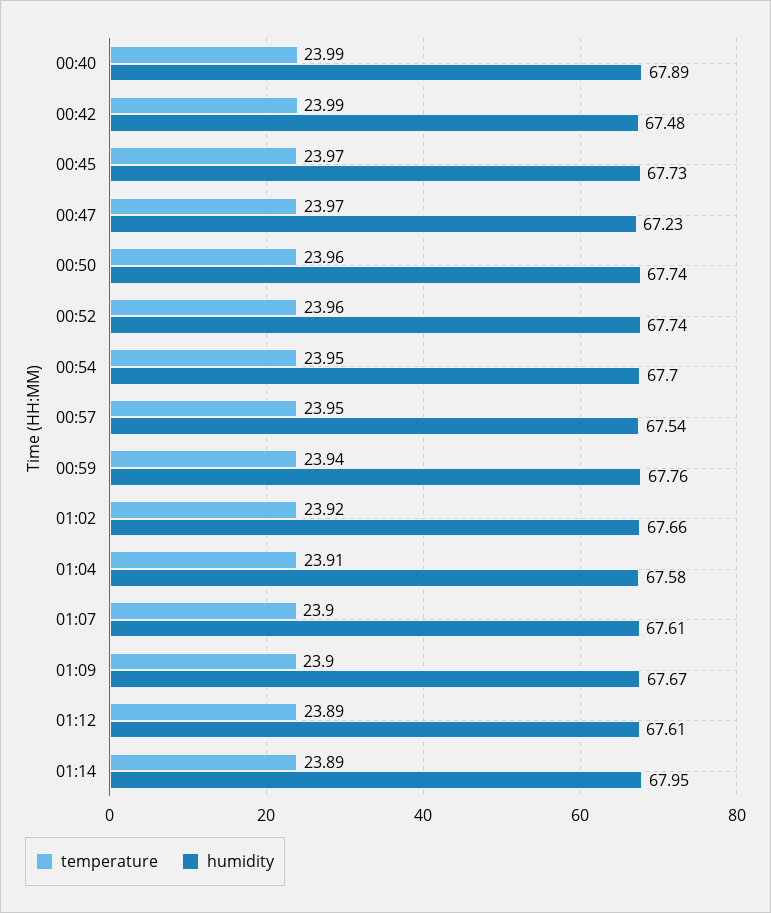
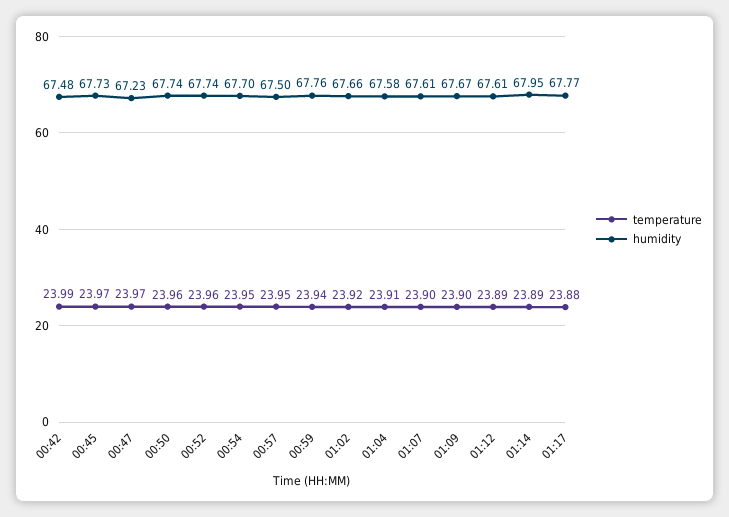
temperature, 00:40: 23.99 -> none
humidity, 00:40: 67.89 -> none
humidity, 00:57: 67.54 -> 67.5
temperature, 01:17: none -> 23.88
humidity, 01:17: none -> 67.77

